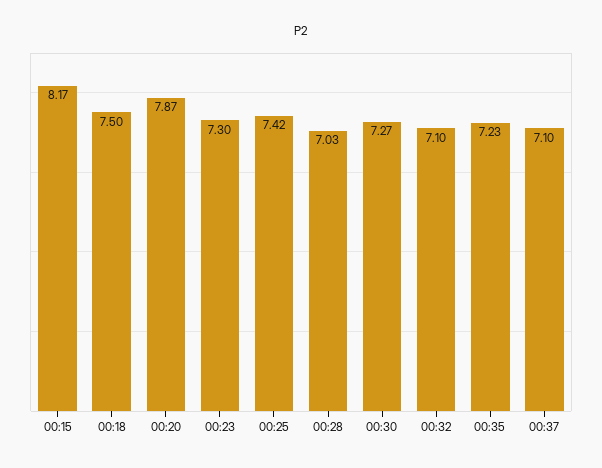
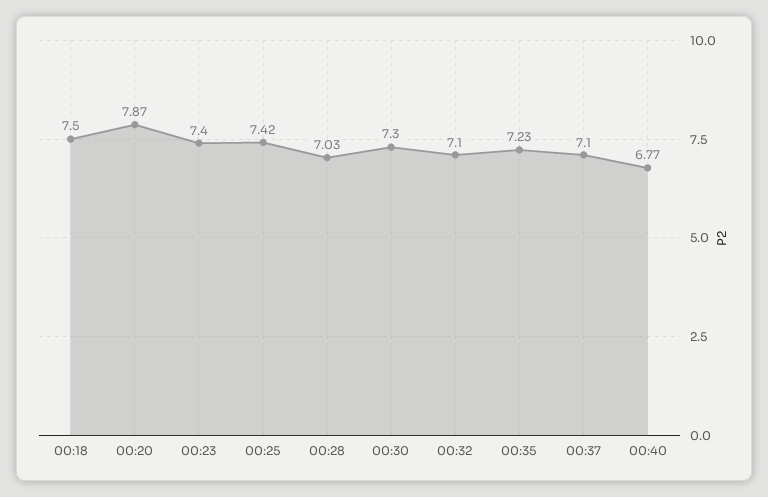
00:15: 8.17 -> none
00:23: 7.3 -> 7.4
00:30: 7.27 -> 7.3
00:40: none -> 6.77

